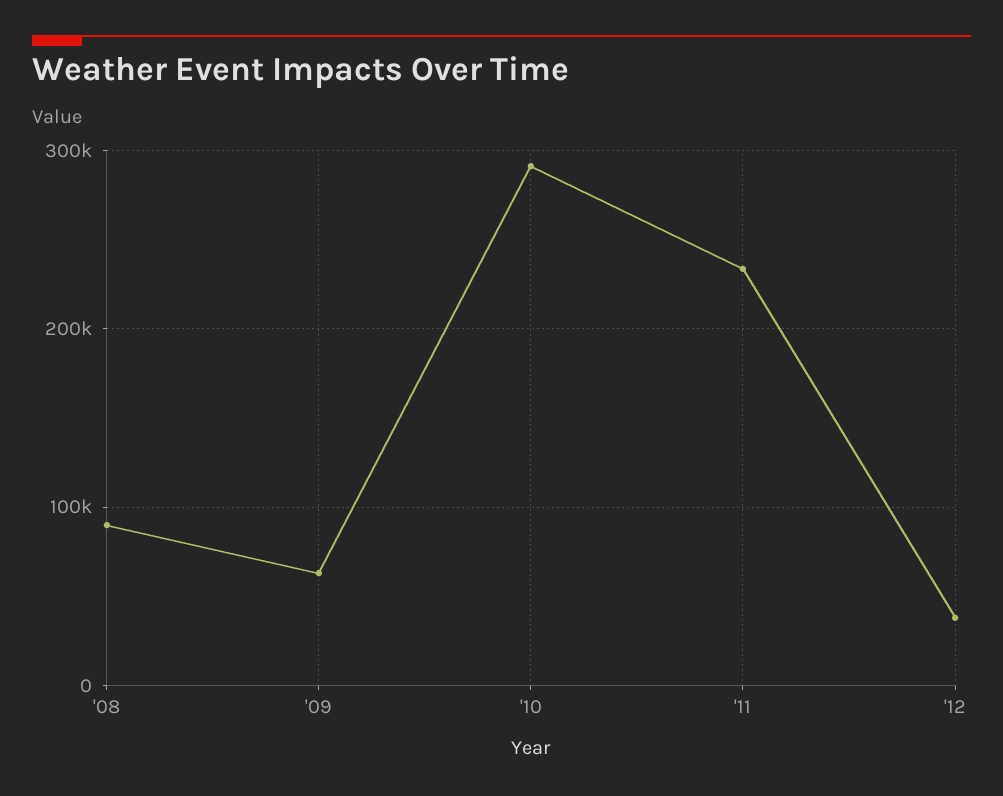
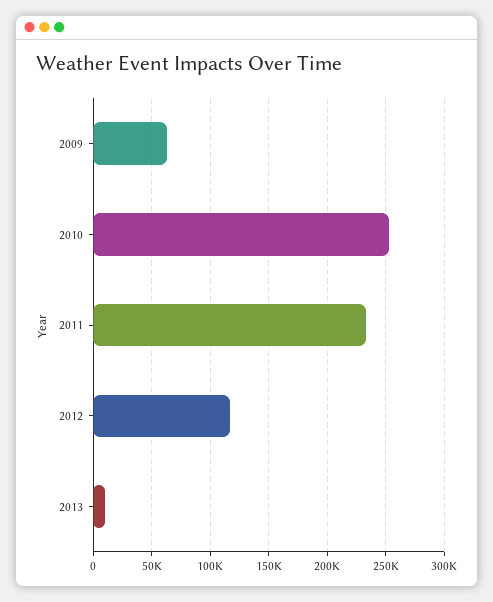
'08: 90000 -> none
'10: 290000 -> 250000
'12: 40000 -> 120000
2013: none -> 10000

